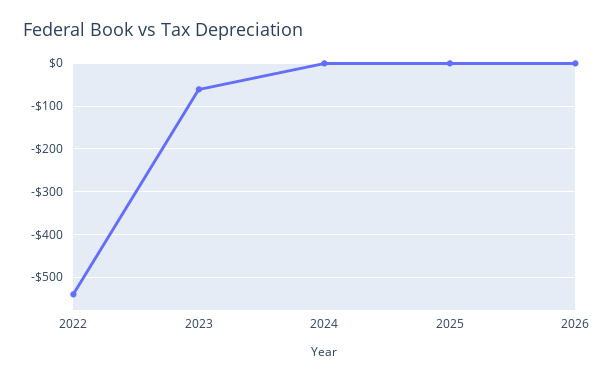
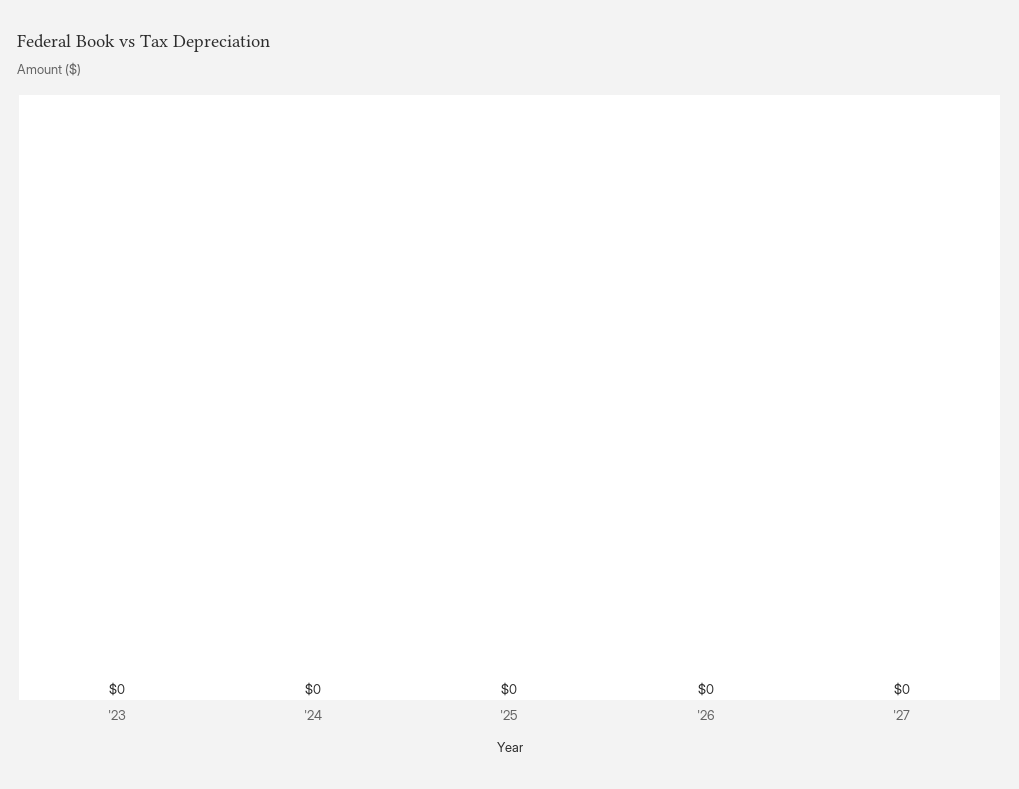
2022: -540 -> none
2023: -60 -> 0
'27: none -> 0

